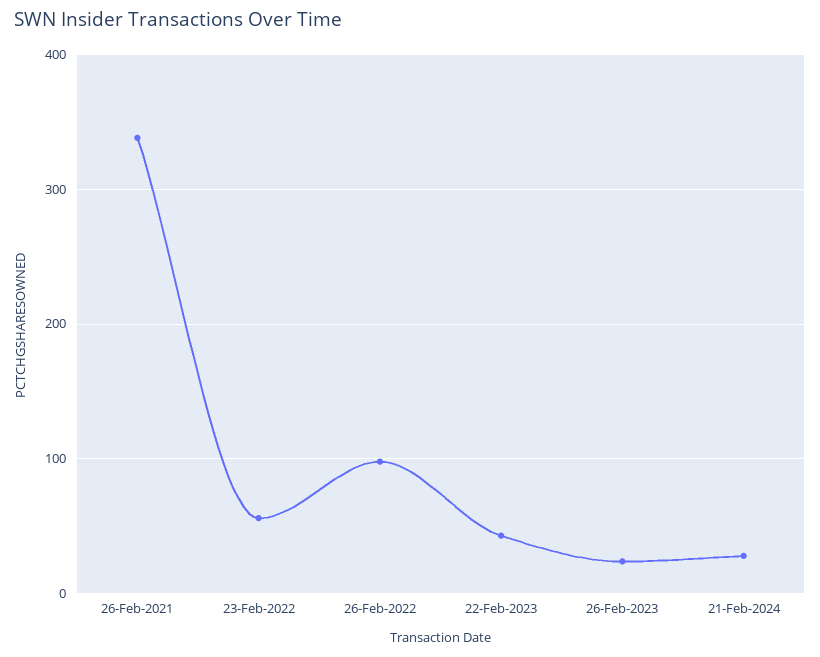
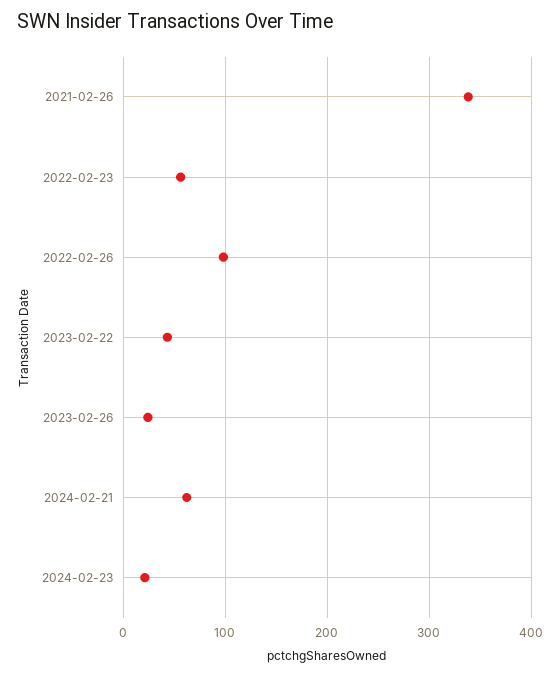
21-Feb-2024: 30 -> 60
2024-02-23: none -> 20

